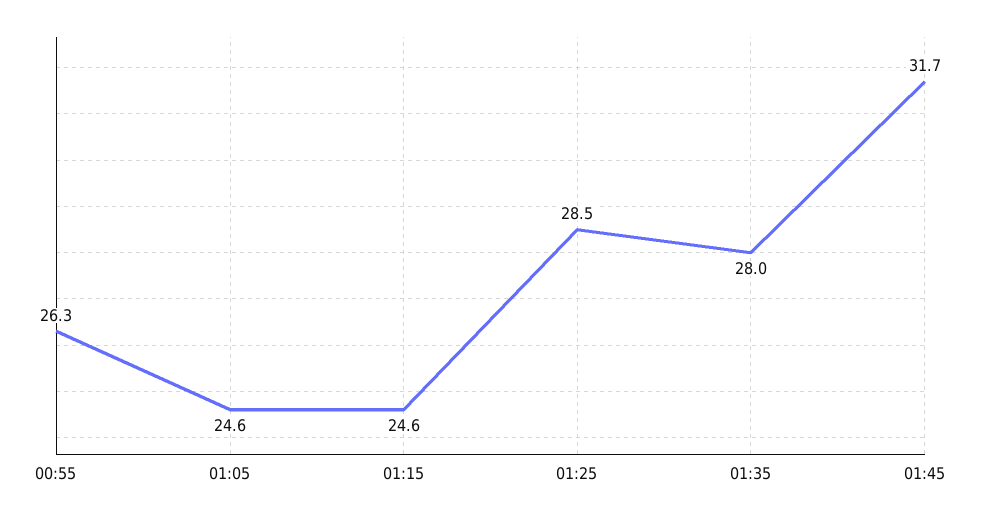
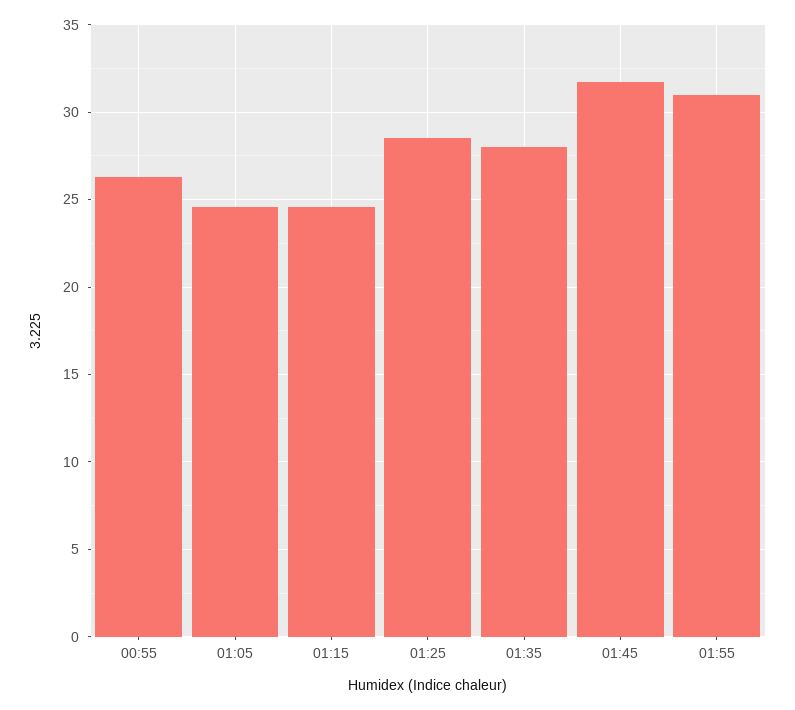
01:55: none -> 31

